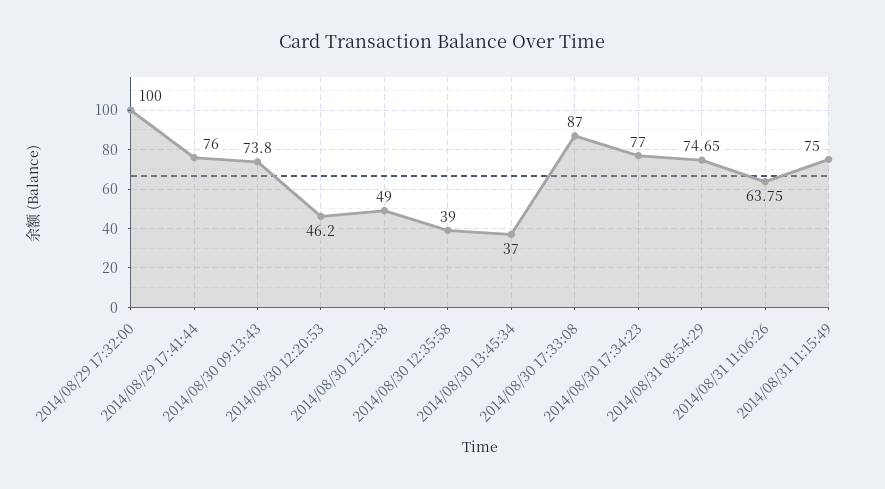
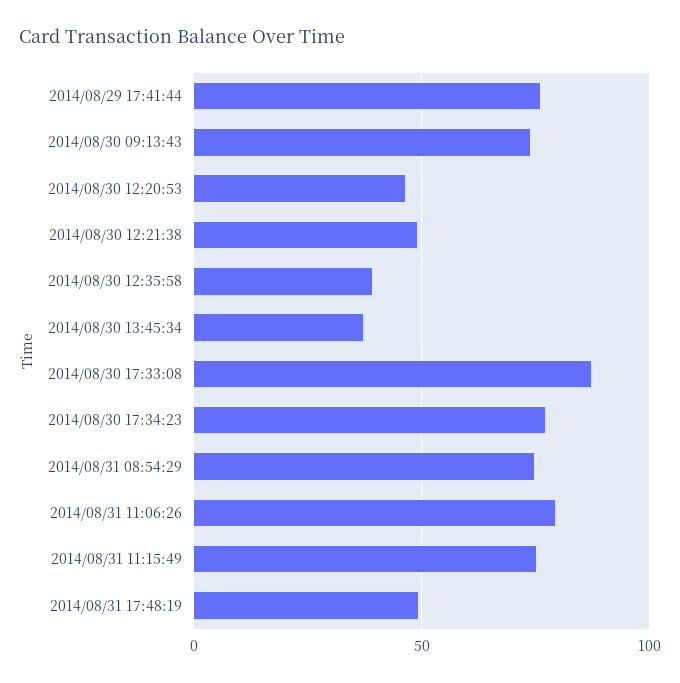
2014/08/29 17:32:00: 100 -> none
2014/08/31 11:06:26: 63.75 -> 80
2014/08/31 17:48:19: none -> 50

